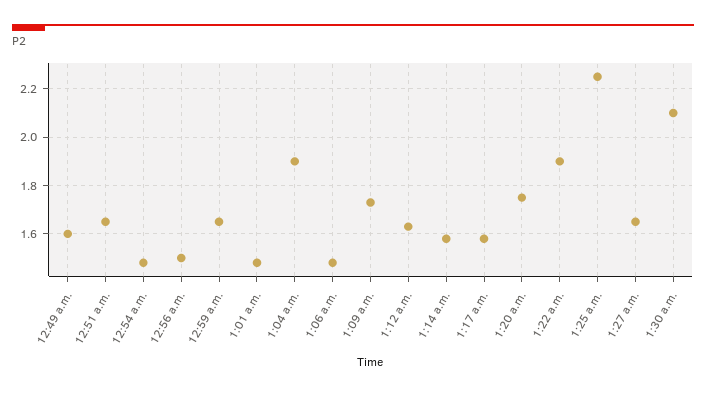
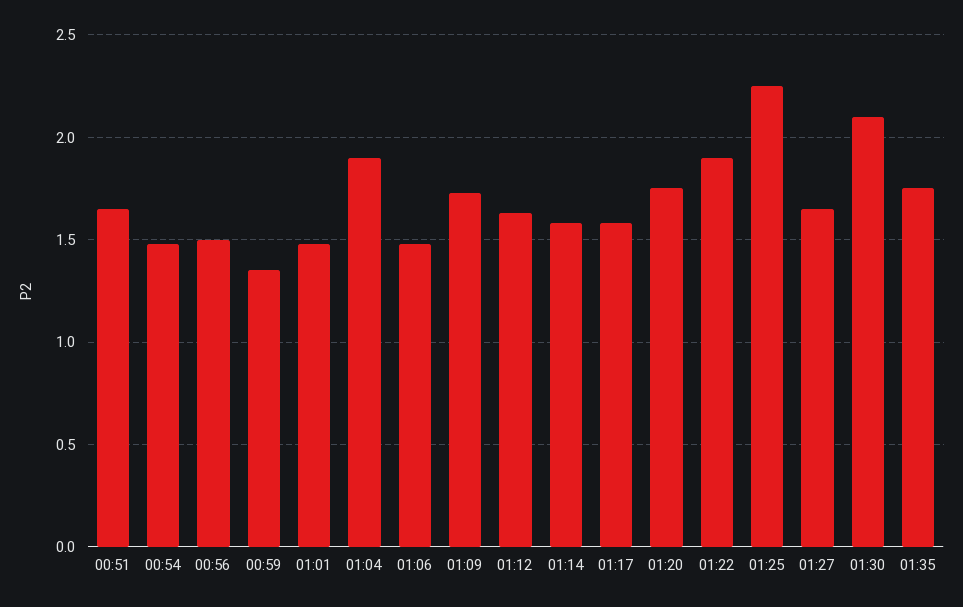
12:49 a.m.: 1.6 -> none
12:59 a.m.: 1.65 -> 1.35
01:35: none -> 1.75

